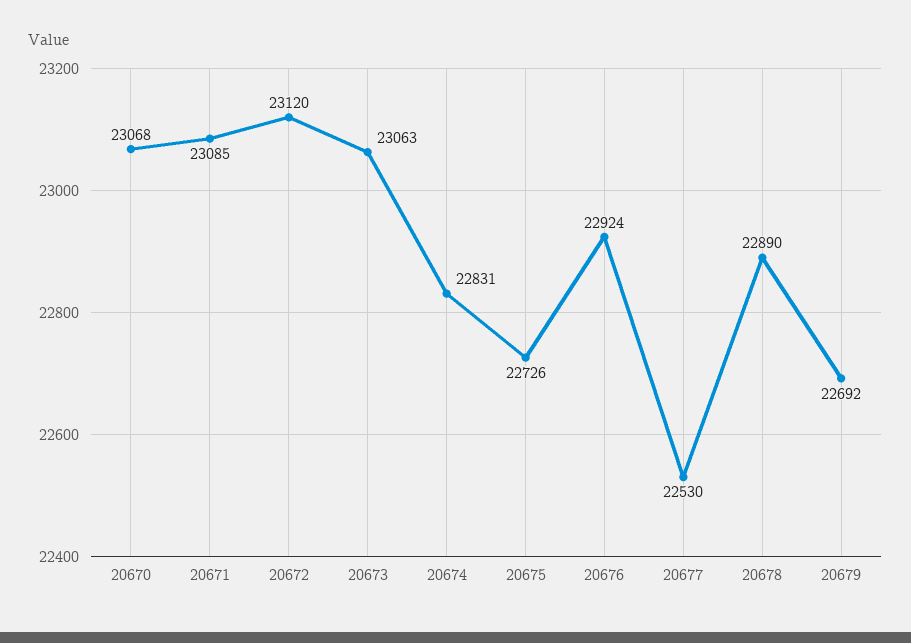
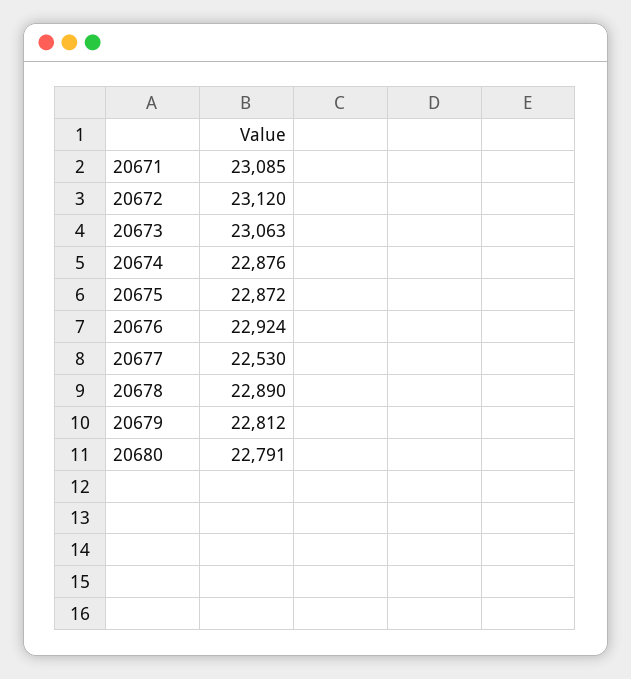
20670: 23068 -> none
20674: 22831 -> 22876
20675: 22726 -> 22872
20679: 22692 -> 22812
20680: none -> 22791

